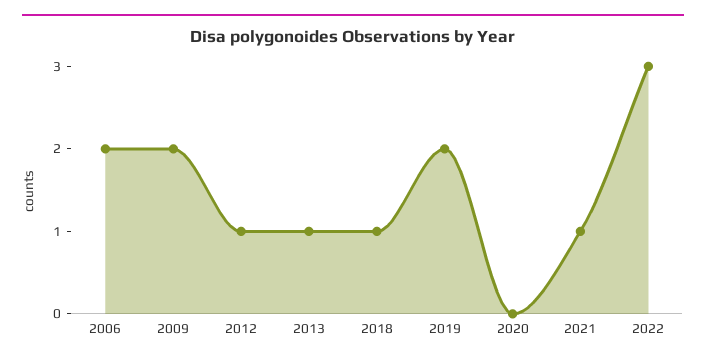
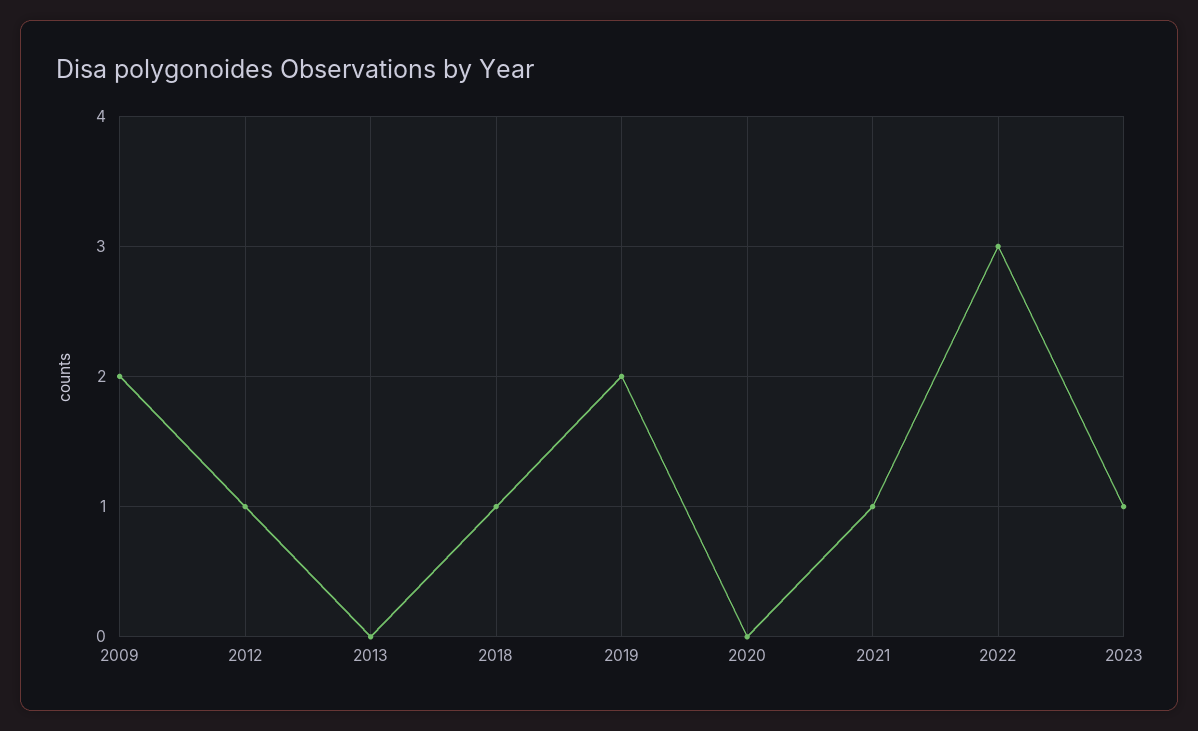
2006: 2 -> none
2013: 1 -> 0
2023: none -> 1

